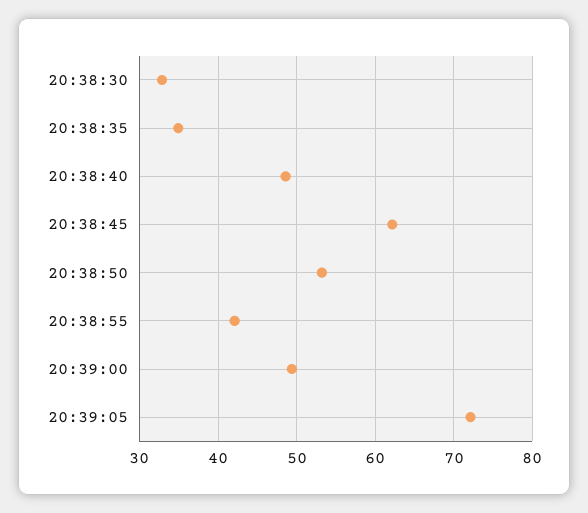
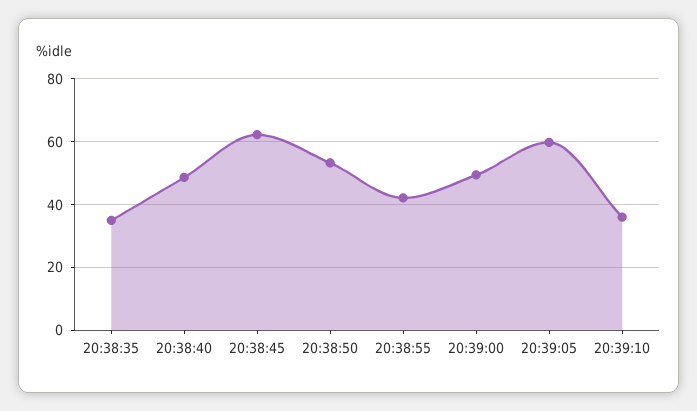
20:38:30: 33 -> none
20:39:05: 72 -> 60
20:39:10: none -> 36

